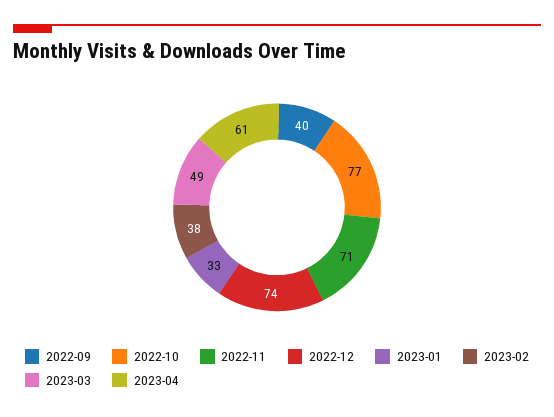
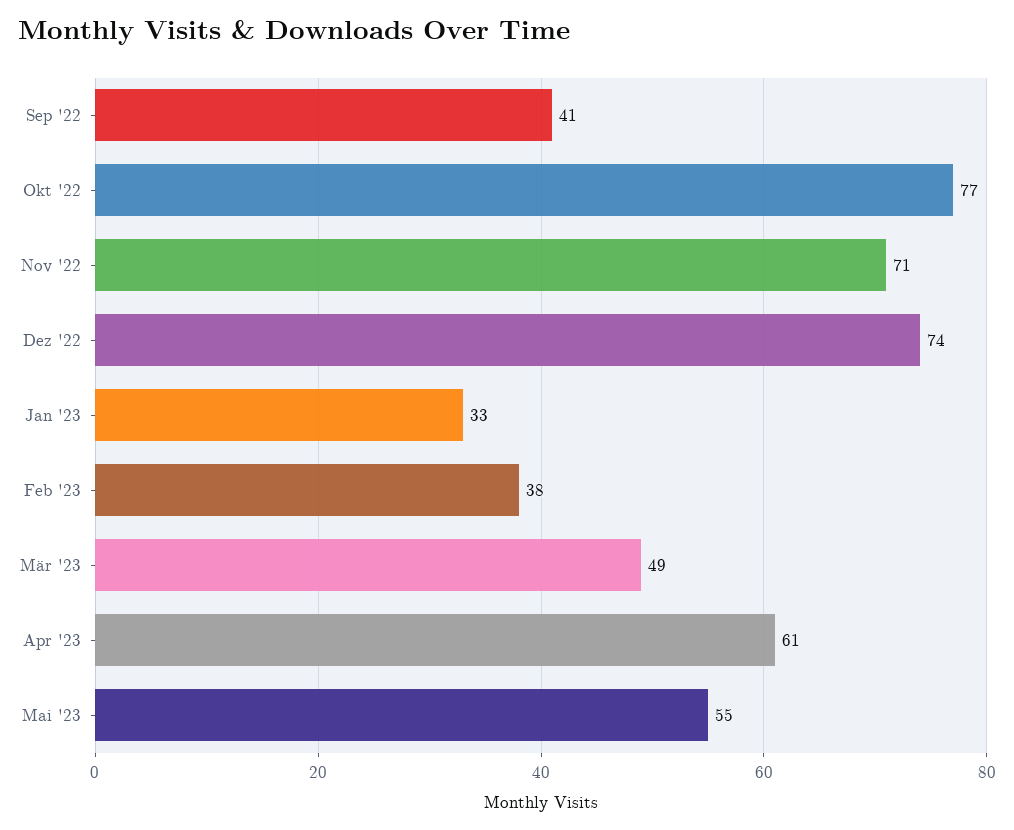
2022-09: 40 -> 41
Mai '23: none -> 55

